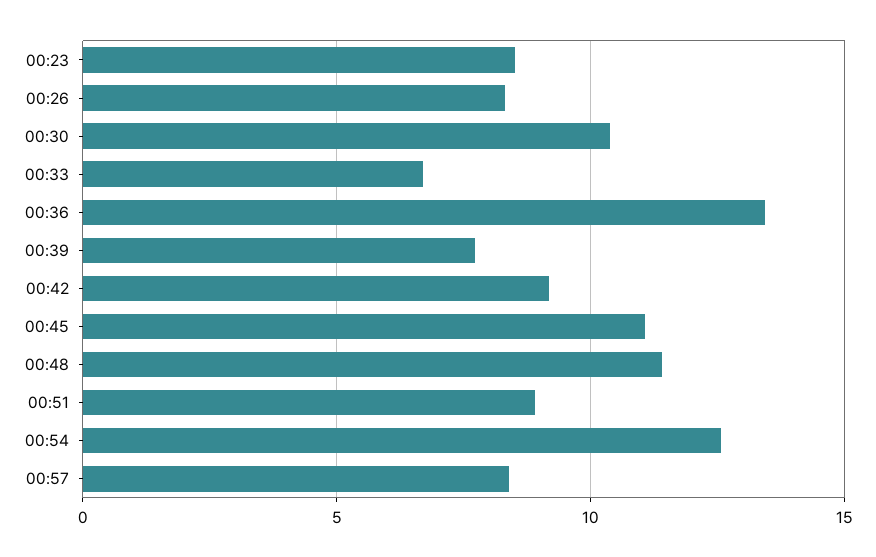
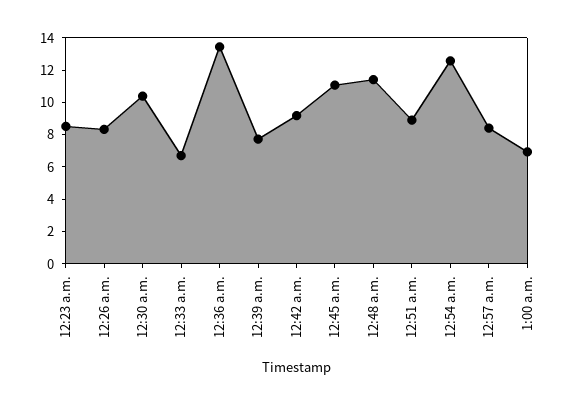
1:00 a.m.: none -> 7

